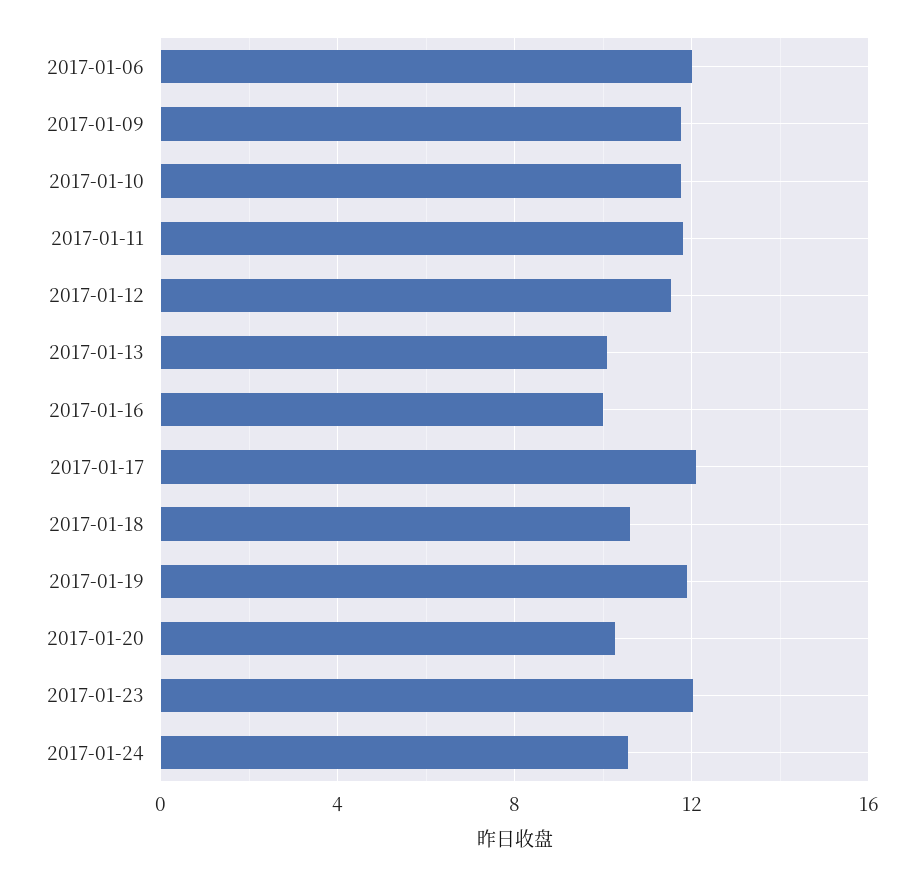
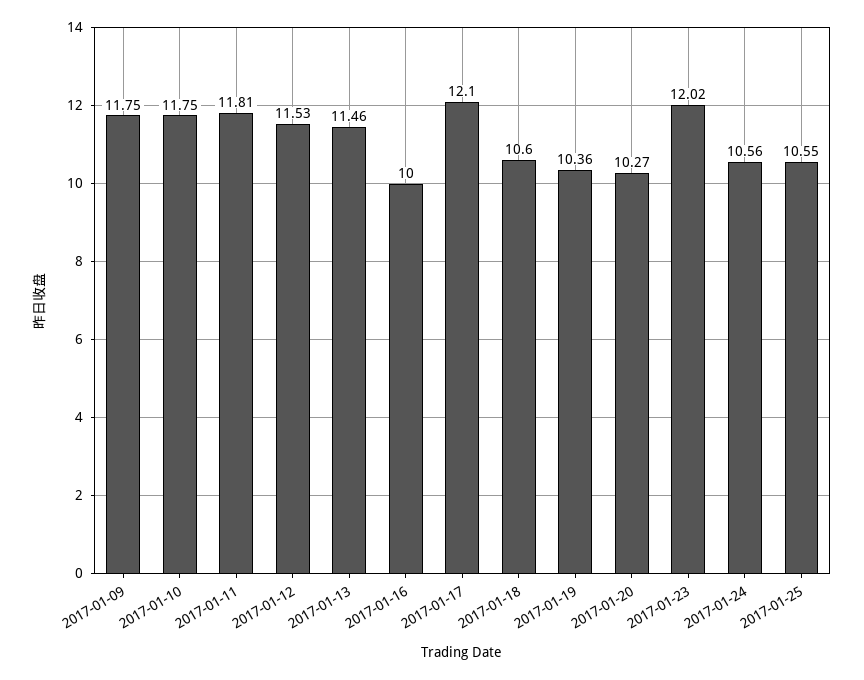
2017-01-06: 12 -> none
2017-01-13: 10 -> 11.46
2017-01-19: 12 -> 10.36
2017-01-25: none -> 10.55

